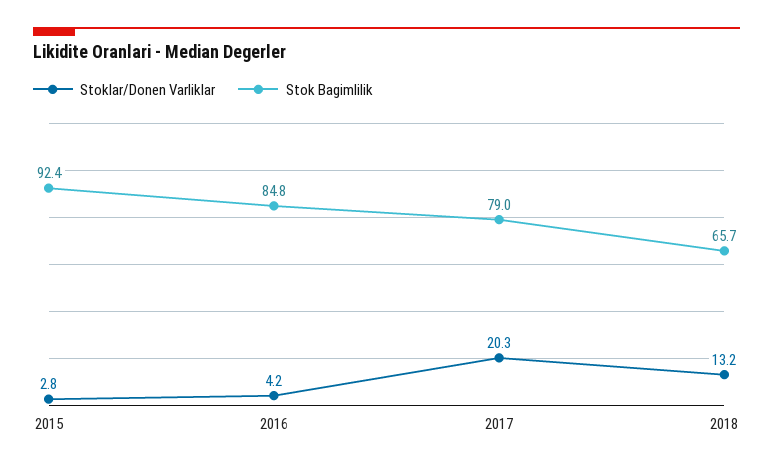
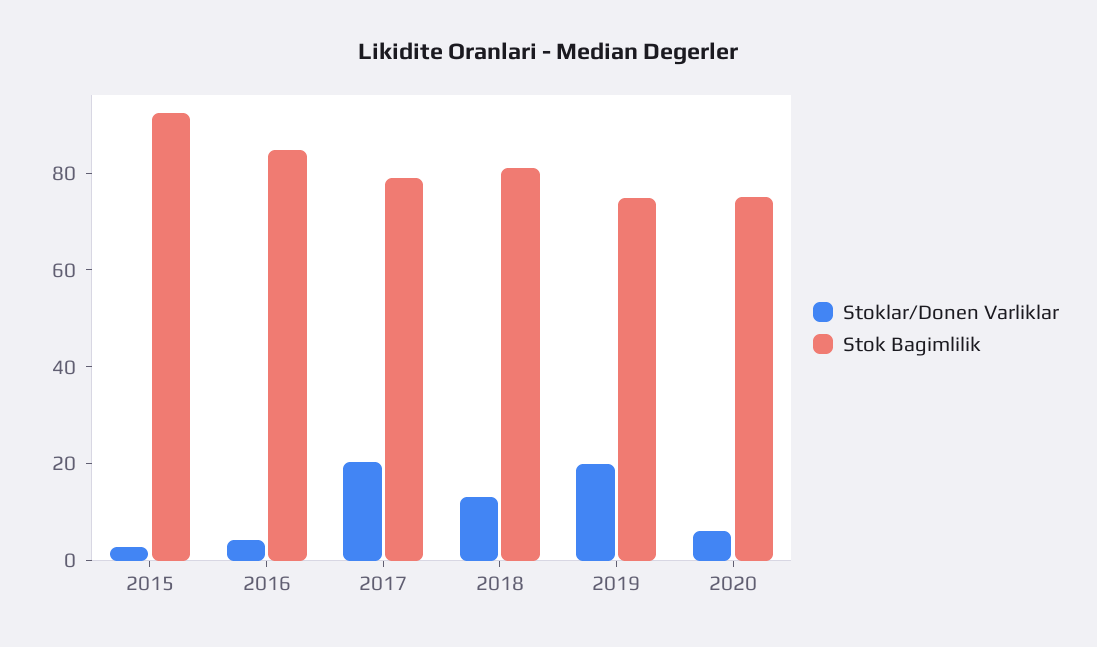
Stok Bagimlilik, 2018: 65.7 -> 80
Stoklar/Donen Varliklar, 2019: none -> 20
Stok Bagimlilik, 2019: none -> 75
Stoklar/Donen Varliklar, 2020: none -> 5
Stok Bagimlilik, 2020: none -> 75

